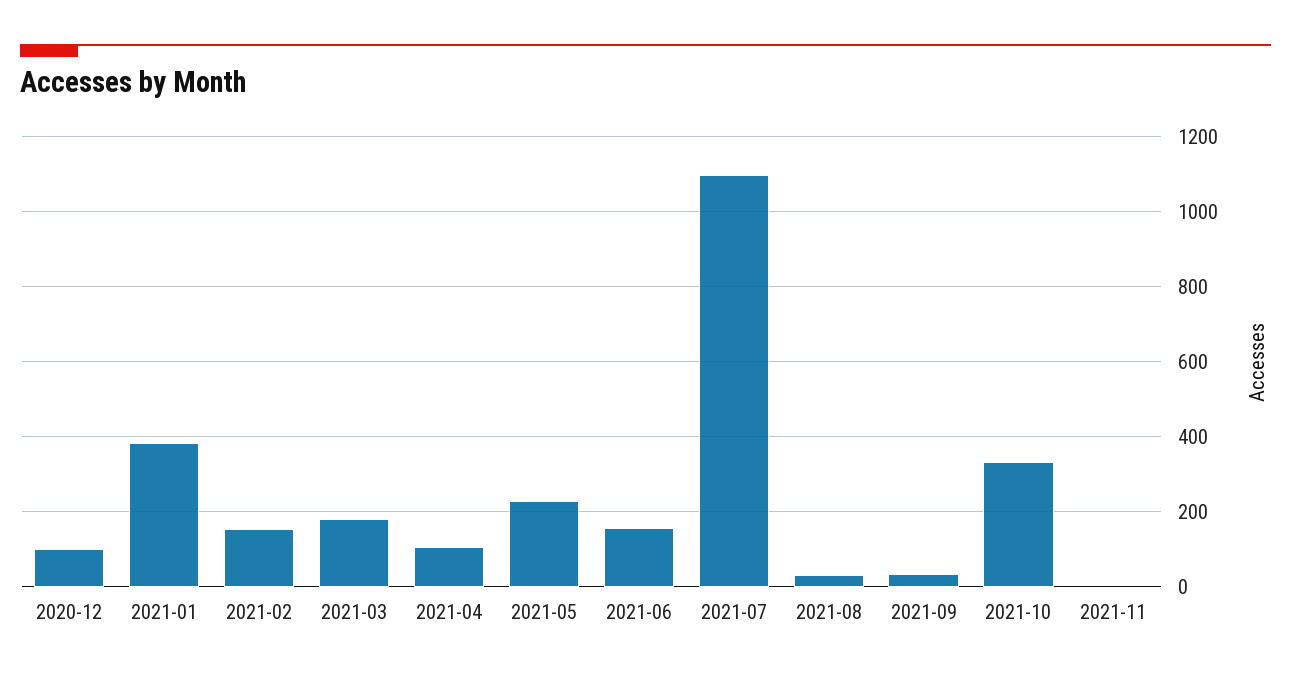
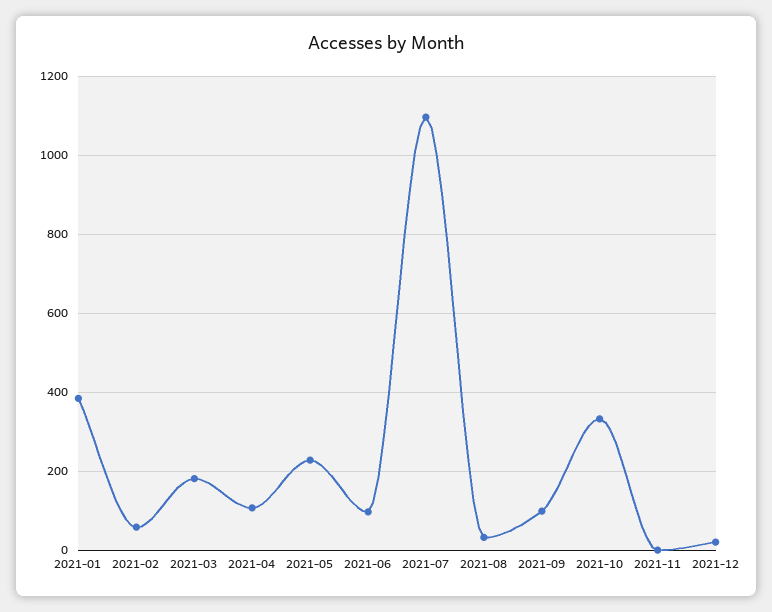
2020-12: 100 -> none
2021-02: 160 -> 60
2021-06: 160 -> 100
2021-09: 40 -> 100
2021-12: none -> 20

